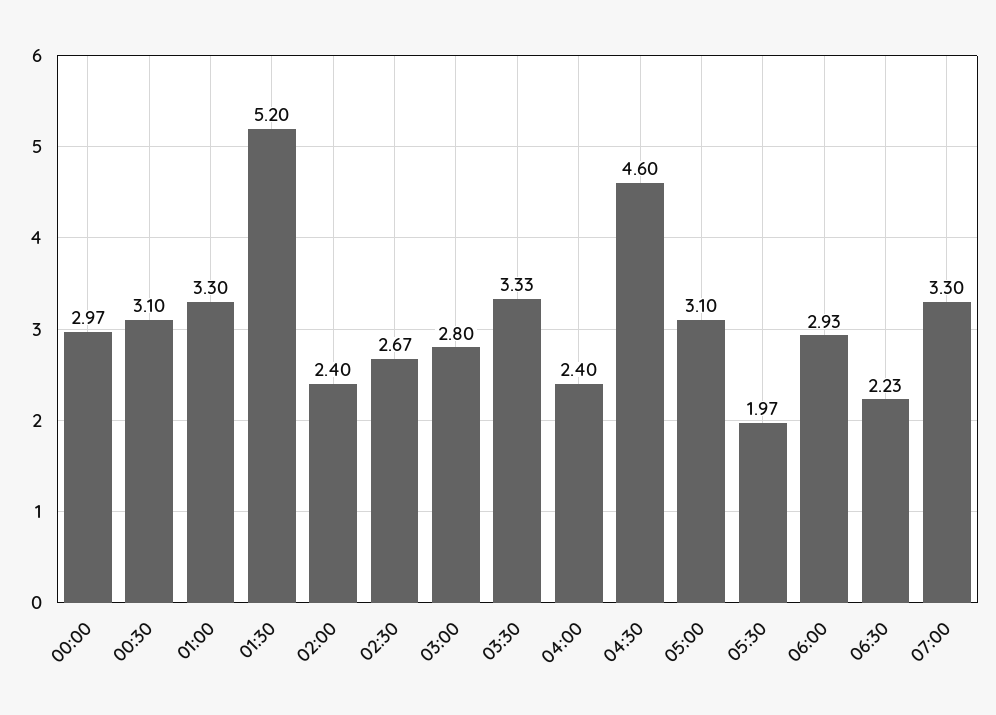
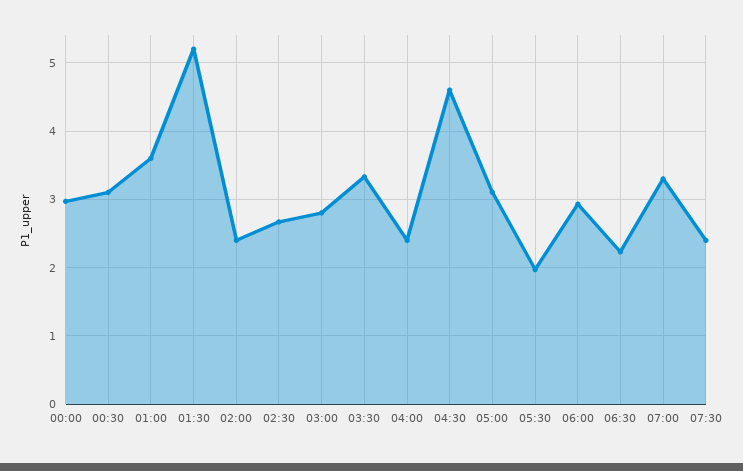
01:00: 3.3 -> 3.6
07:30: none -> 2.4

